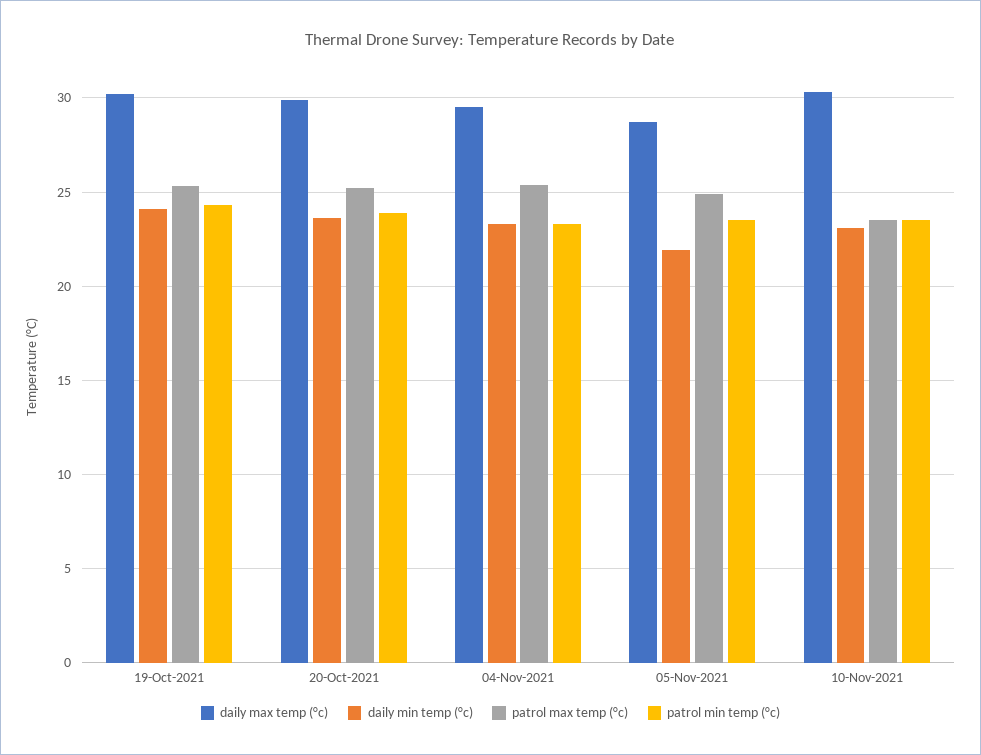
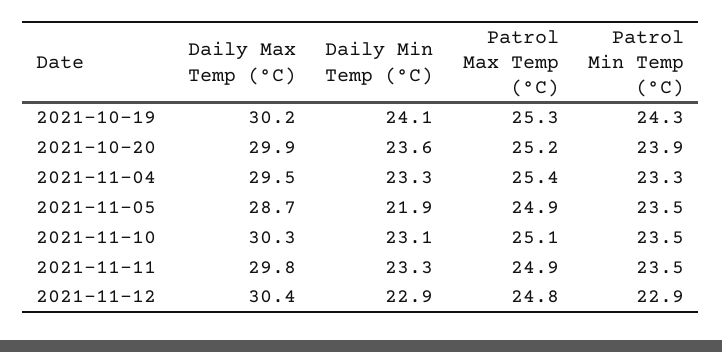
patrol max temp (°c), 10-Nov-2021: 23.5 -> 25.1
daily max temp (°c), 2021-11-11: none -> 29.8
daily min temp (°c), 2021-11-11: none -> 23.3
patrol max temp (°c), 2021-11-11: none -> 24.9
patrol min temp (°c), 2021-11-11: none -> 23.5
daily max temp (°c), 2021-11-12: none -> 30.4
daily min temp (°c), 2021-11-12: none -> 22.9
patrol max temp (°c), 2021-11-12: none -> 24.8
patrol min temp (°c), 2021-11-12: none -> 22.9

